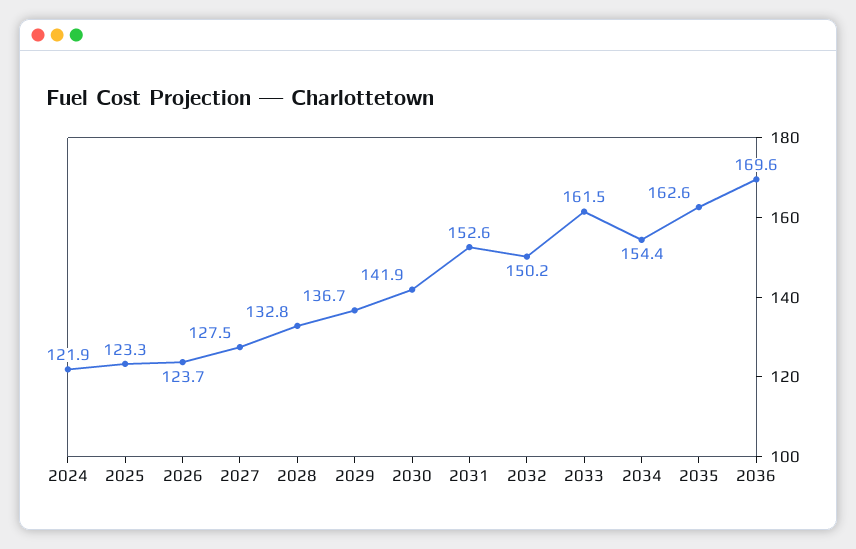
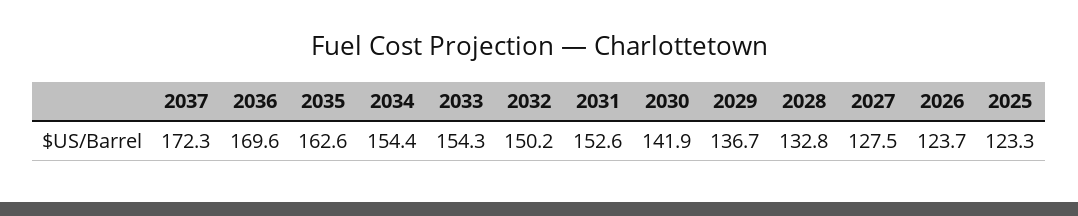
2024: 121.9 -> none
2033: 161.5 -> 154.3
2037: none -> 172.3

